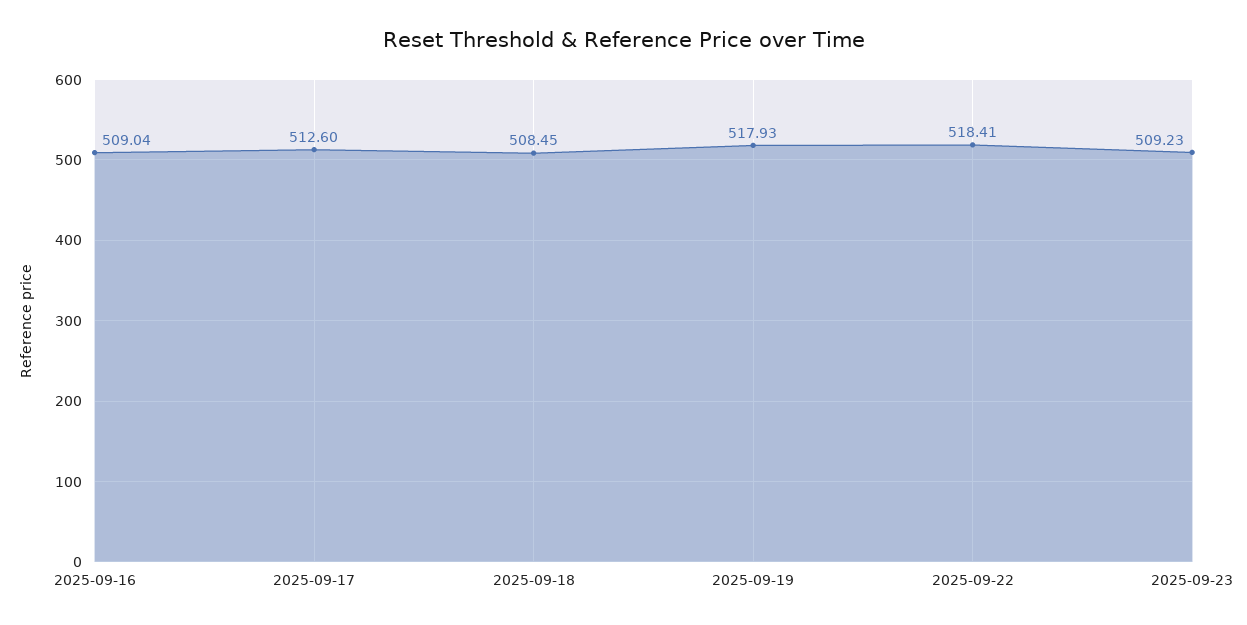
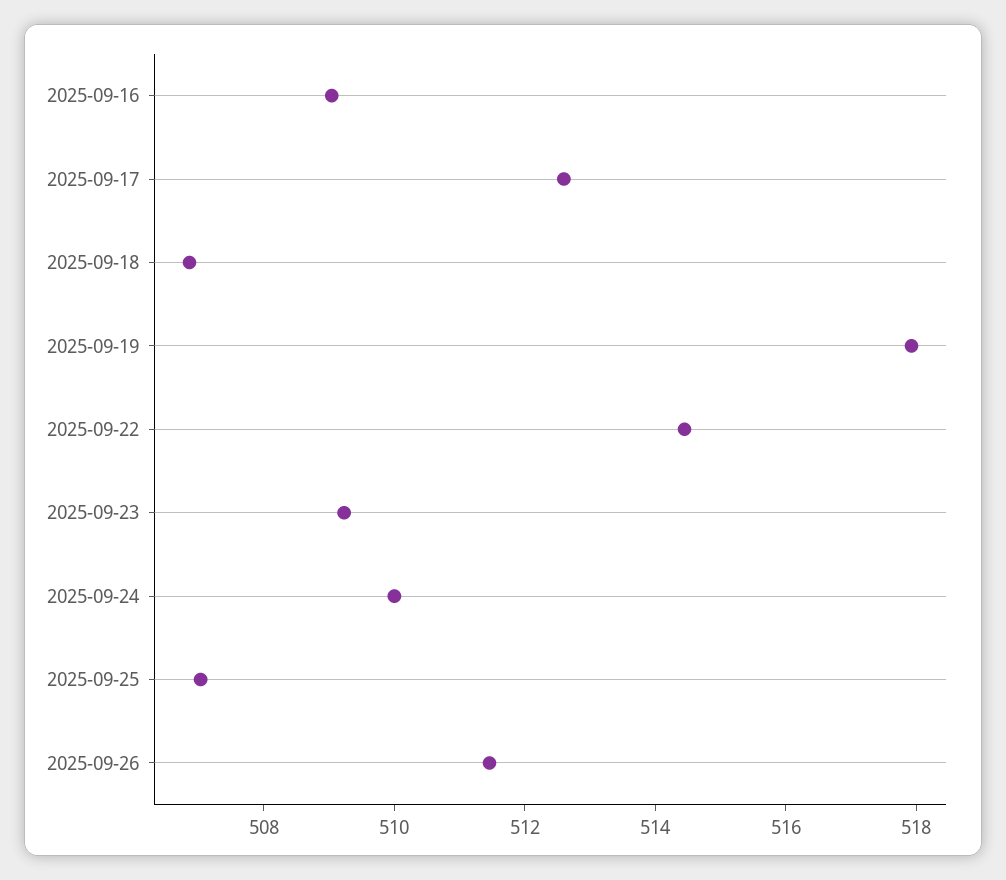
2025-09-18: 508.45 -> 507
2025-09-22: 518.41 -> 514.5
2025-09-24: none -> 510
2025-09-25: none -> 507
2025-09-26: none -> 511.5

